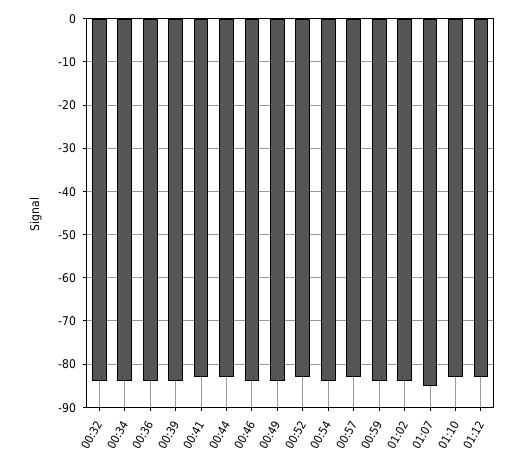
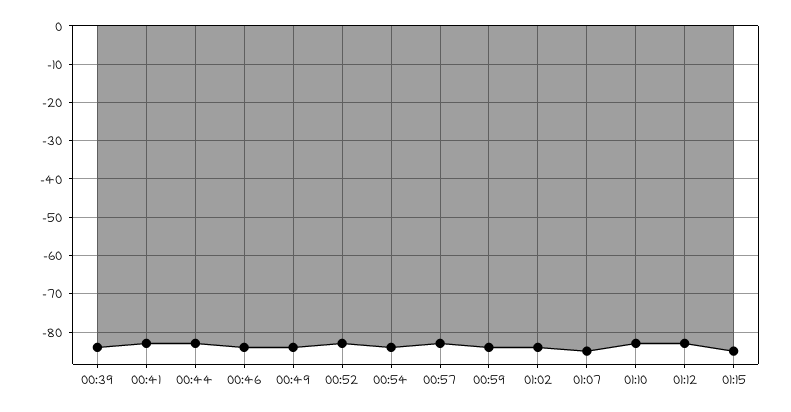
00:32: -85 -> none
00:34: -85 -> none
00:36: -85 -> none
01:15: none -> -85

